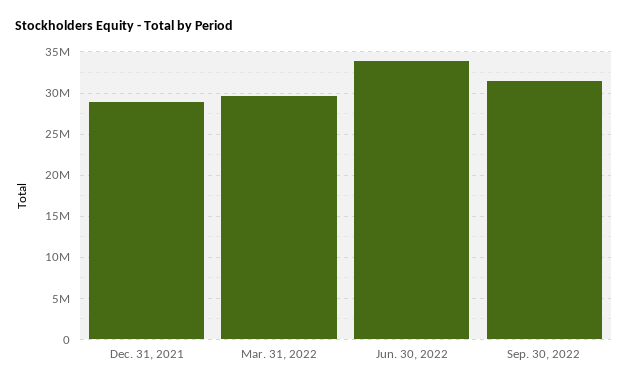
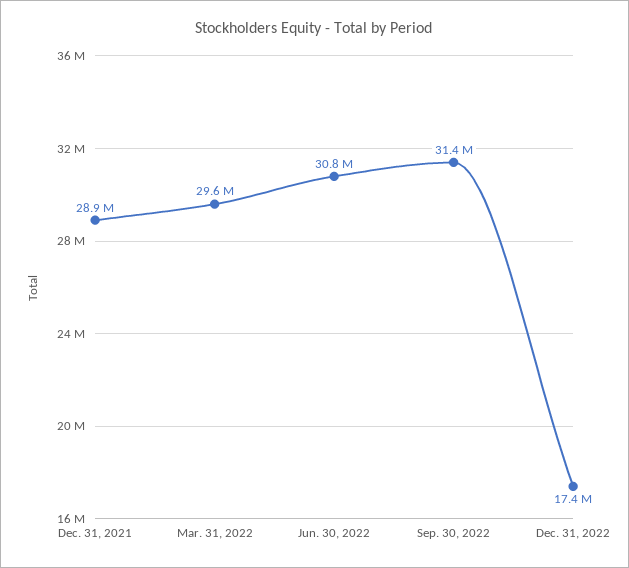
Jun. 30, 2022: 34000000 -> 30800000
Dec. 31, 2022: none -> 17400000

